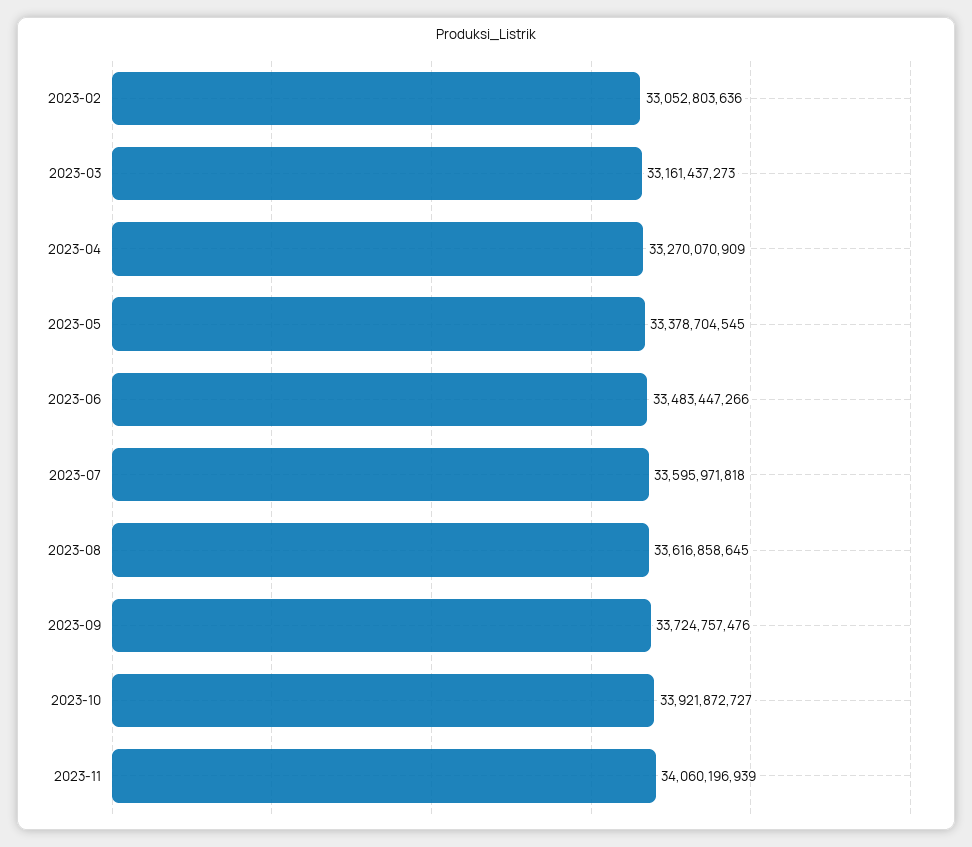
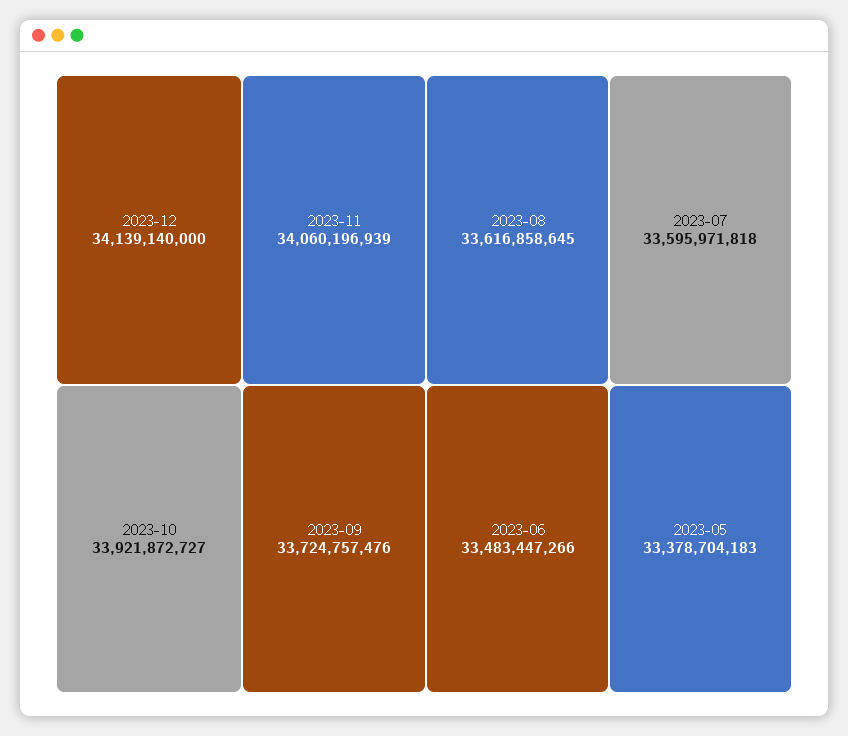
2023-02: 33052803636 -> none
2023-03: 33161437273 -> none
2023-04: 33270070909 -> none
2023-05: 33378704545 -> 33378704183
2023-12: none -> 34139140000

